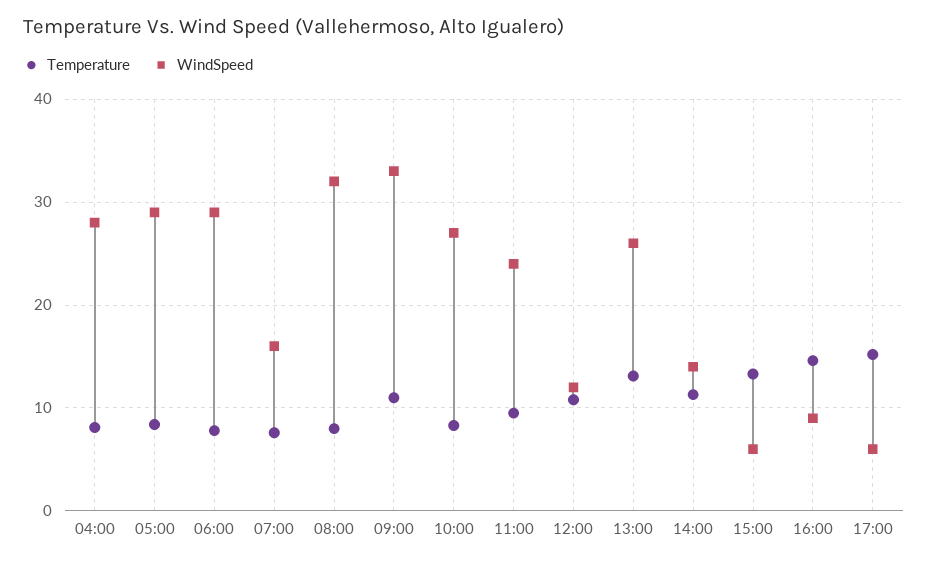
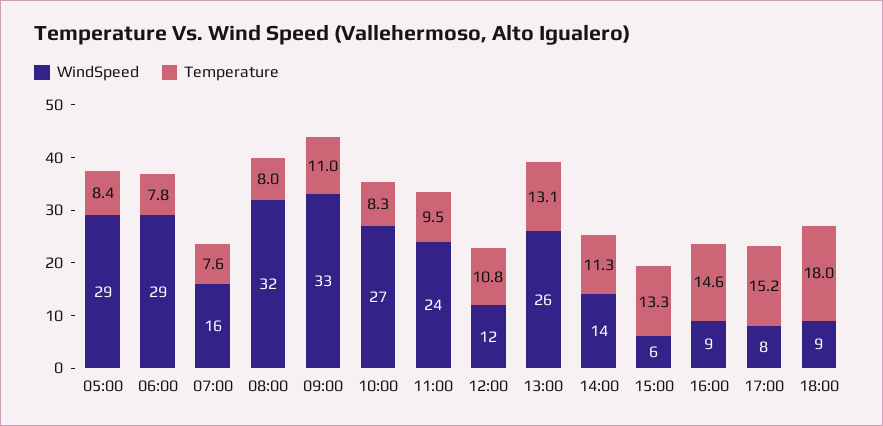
Temperature, 04:00: 8 -> none
WindSpeed, 04:00: 28 -> none
WindSpeed, 17:00: 6 -> 8
WindSpeed, 18:00: none -> 9
Temperature, 18:00: none -> 18

